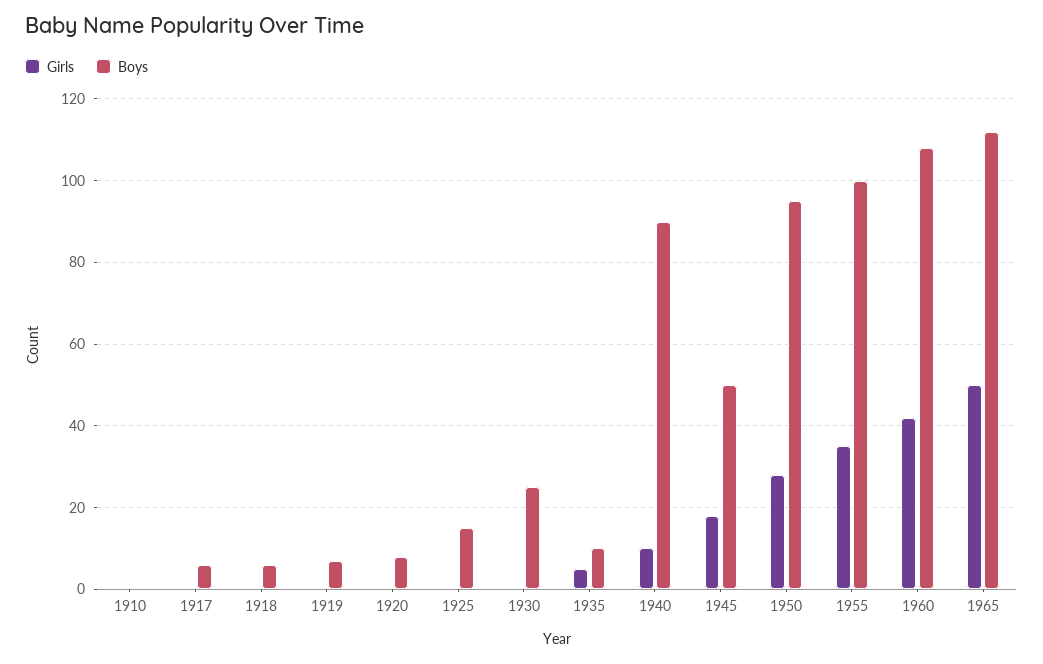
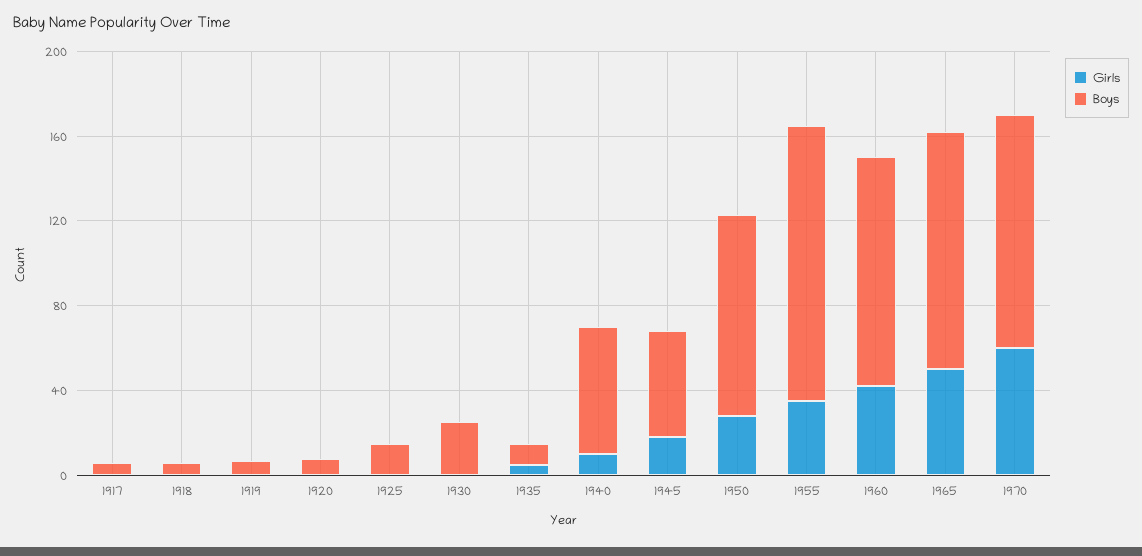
Girls, 1910: 0 -> none
Boys, 1910: 0 -> none
Boys, 1940: 90 -> 60
Boys, 1955: 100 -> 130
Girls, 1970: none -> 60
Boys, 1970: none -> 110

